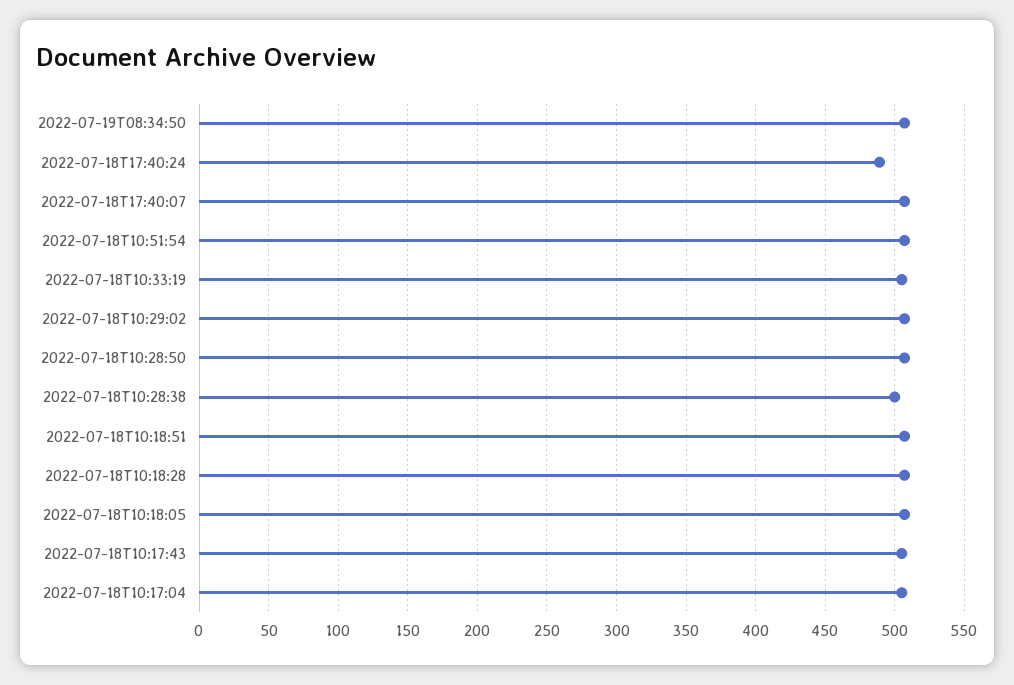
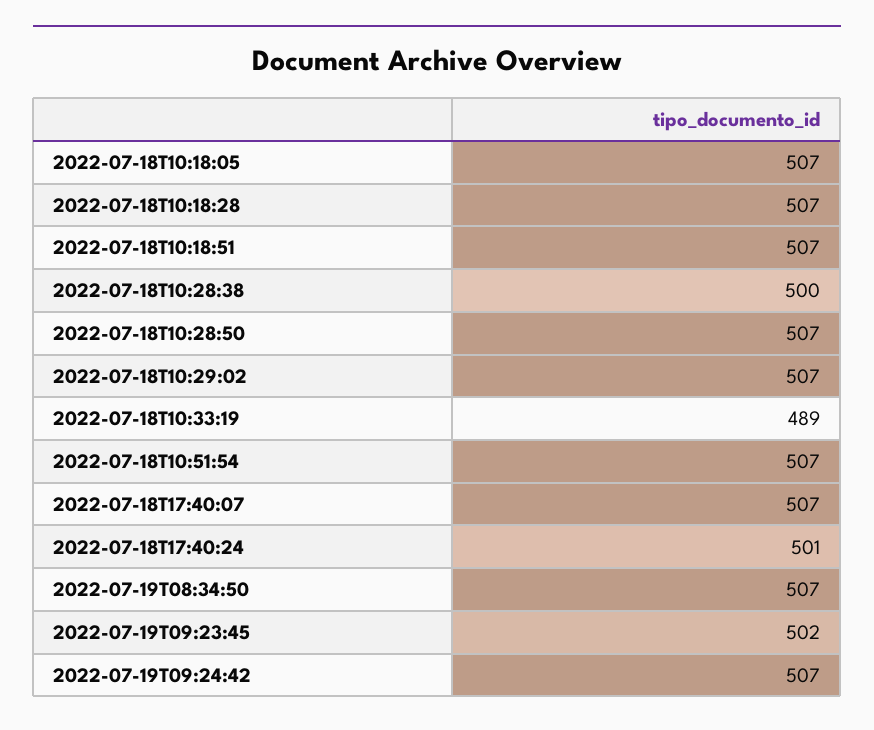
2022-07-18T17:40:24: 490 -> 501
2022-07-18T10:33:19: 505 -> 489
2022-07-18T10:17:43: 505 -> none
2022-07-18T10:17:04: 505 -> none
2022-07-19T09:23:45: none -> 502
2022-07-19T09:24:42: none -> 507

